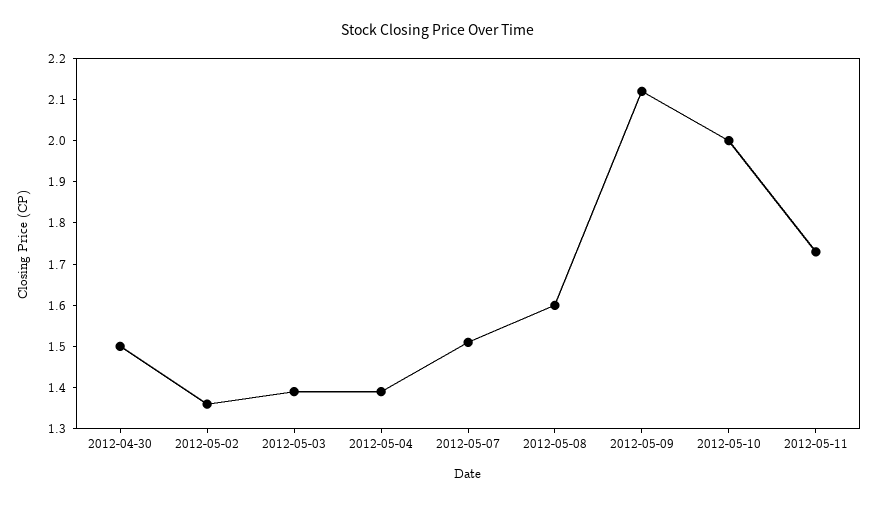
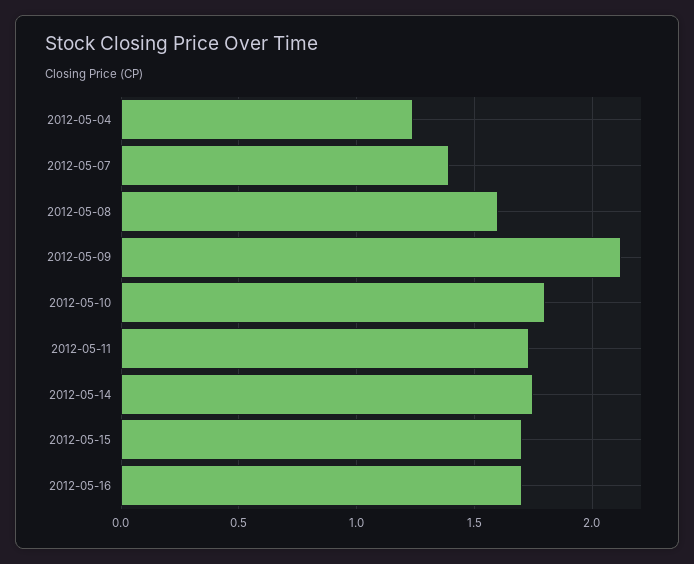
2012-04-30: 1.5 -> none
2012-05-02: 1.35 -> none
2012-05-03: 1.4 -> none
2012-05-04: 1.4 -> 1.25
2012-05-07: 1.5 -> 1.4
2012-05-10: 2 -> 1.8
2012-05-14: none -> 1.75
2012-05-15: none -> 1.7
2012-05-16: none -> 1.7

